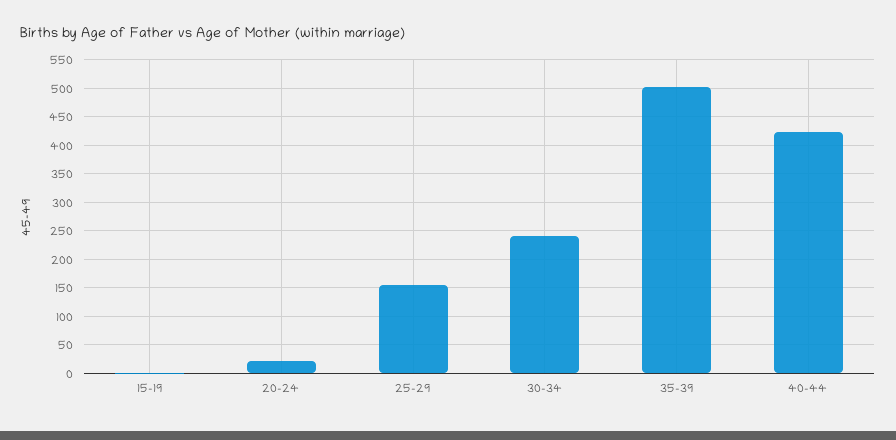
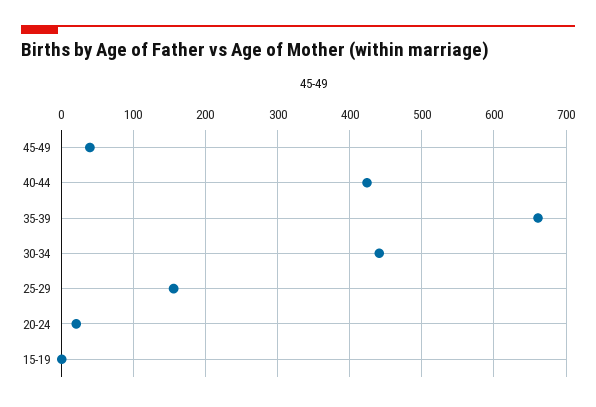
30-34: 250 -> 440
35-39: 500 -> 660
45-49: none -> 40

